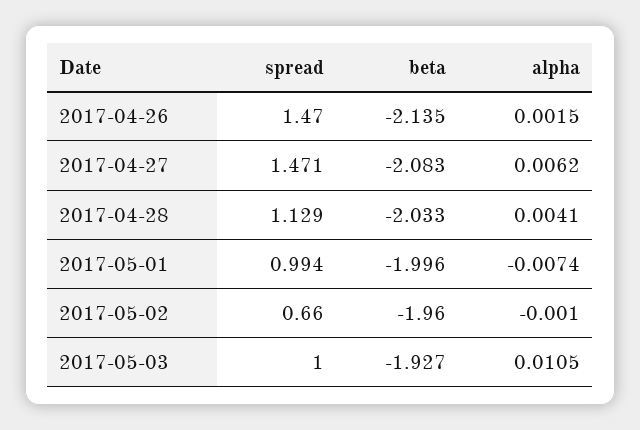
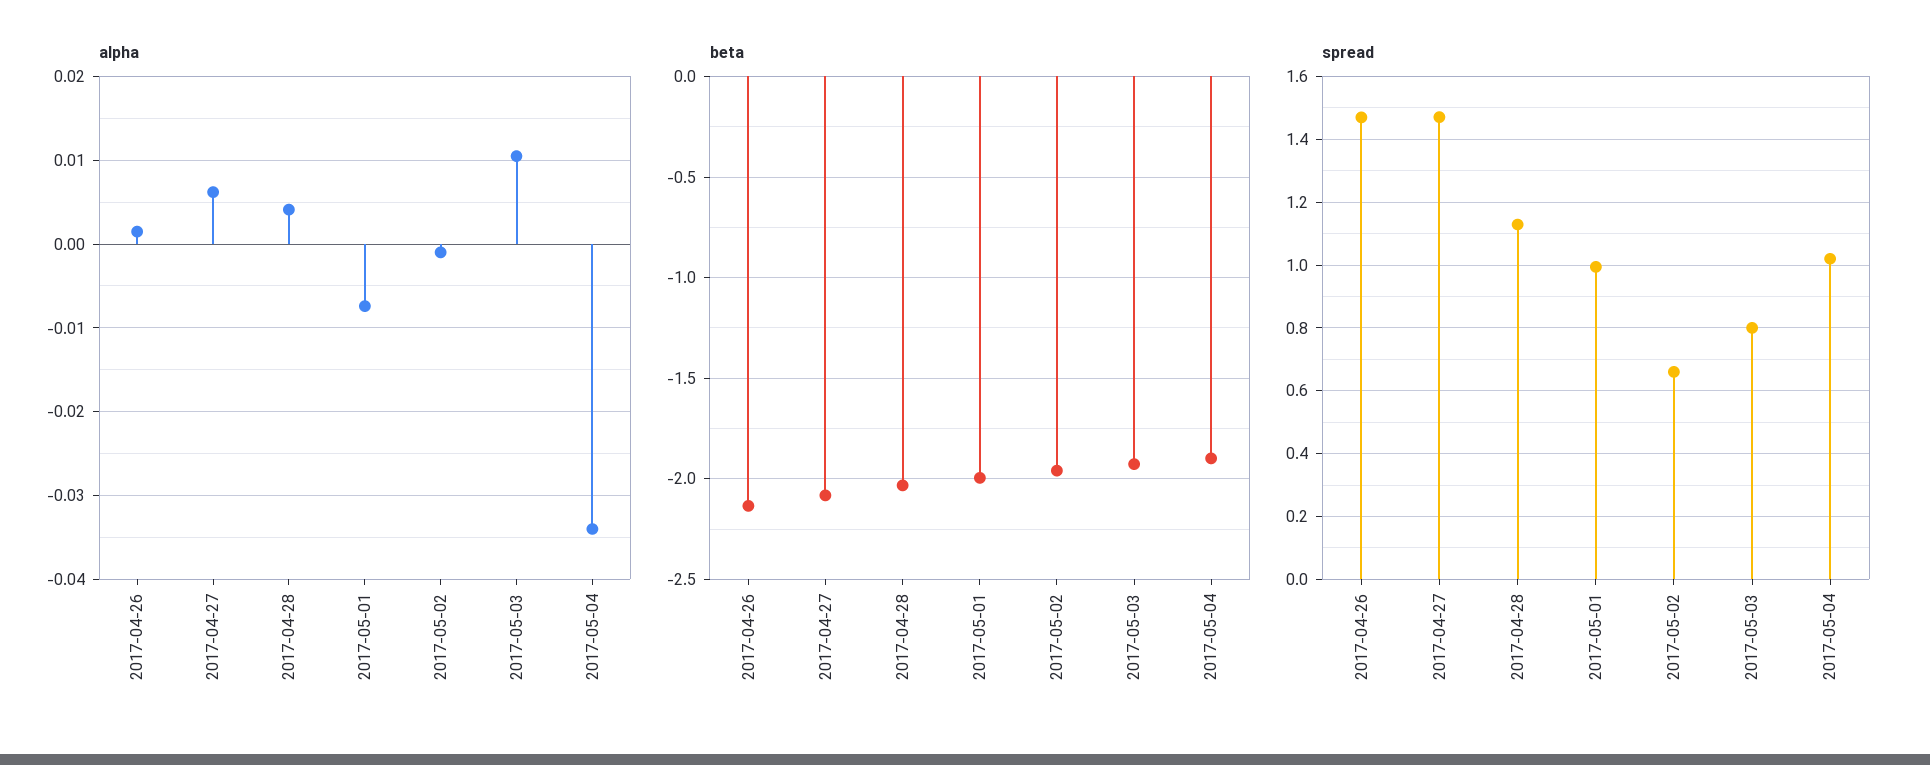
spread, 2017-05-03: 1 -> 0.8
alpha, 2017-05-04: none -> -0.034
beta, 2017-05-04: none -> -1.9
spread, 2017-05-04: none -> 1.02

